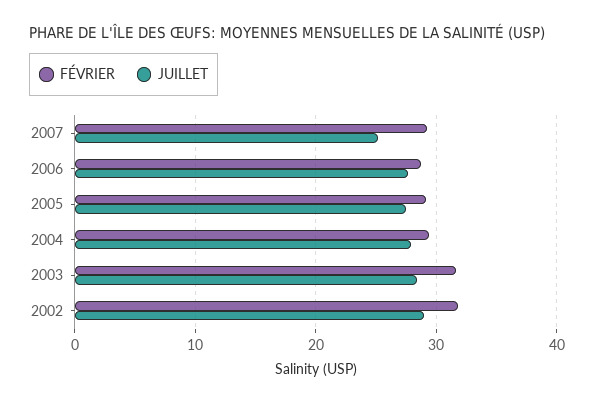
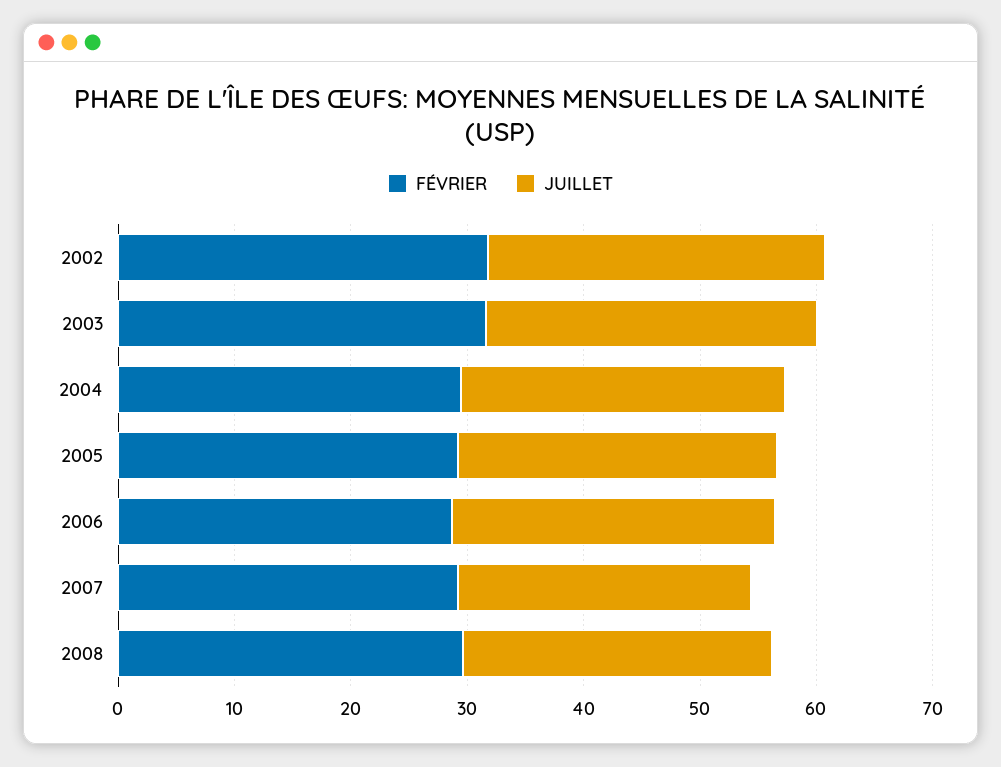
FÉVRIER, 2008: none -> 30
JUILLET, 2008: none -> 26

